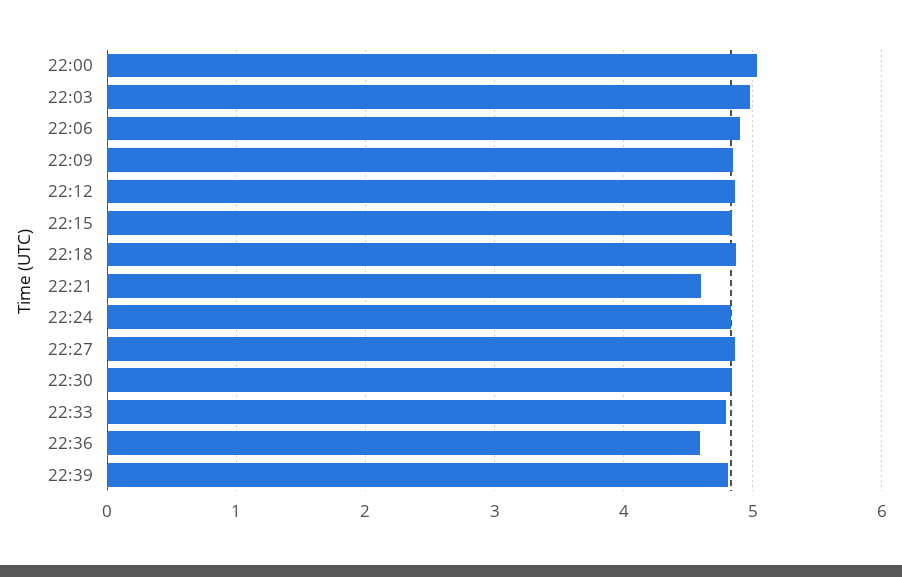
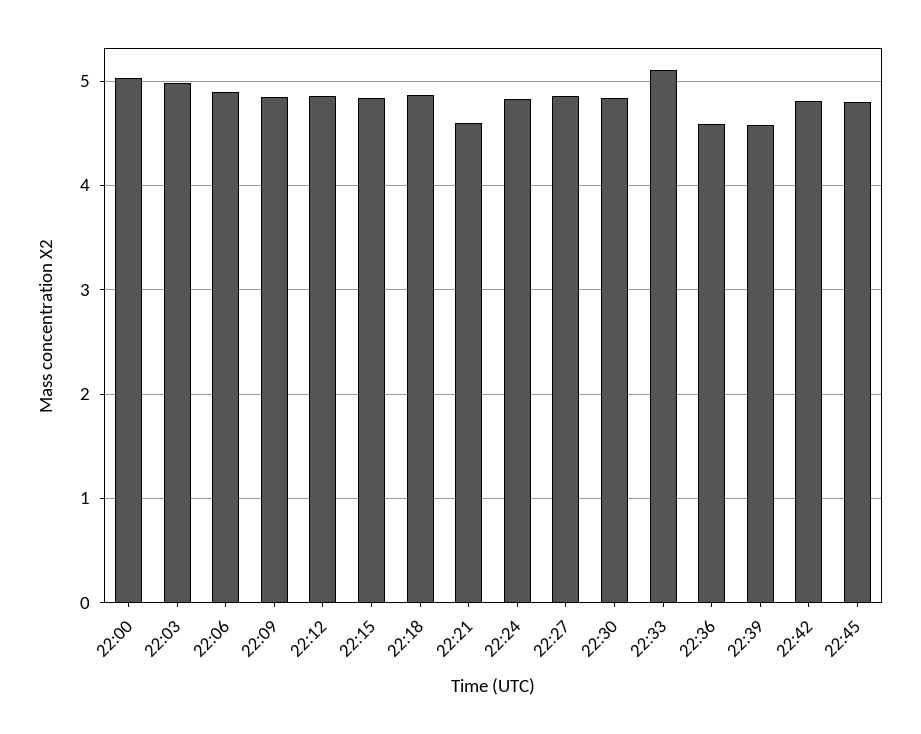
22:33: 4.8 -> 5.1
22:39: 4.8 -> 4.6
22:42: none -> 4.8
22:45: none -> 4.8

